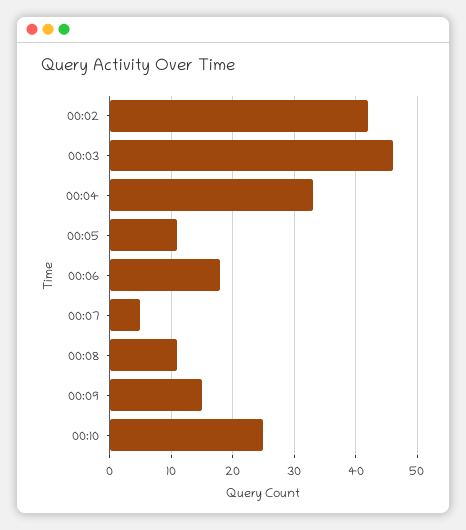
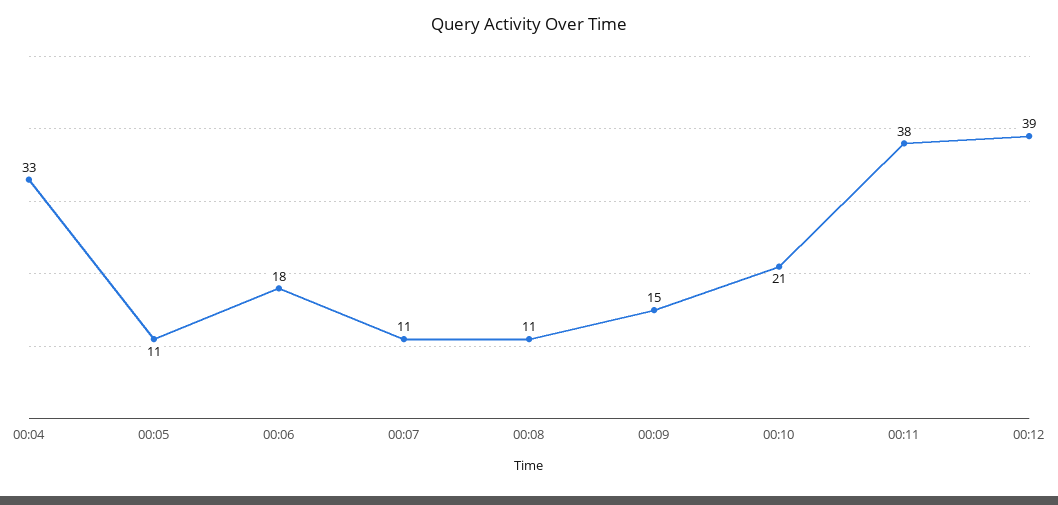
00:02: 42 -> none
00:03: 46 -> none
00:07: 5 -> 11
00:10: 25 -> 21
00:11: none -> 38
00:12: none -> 39

